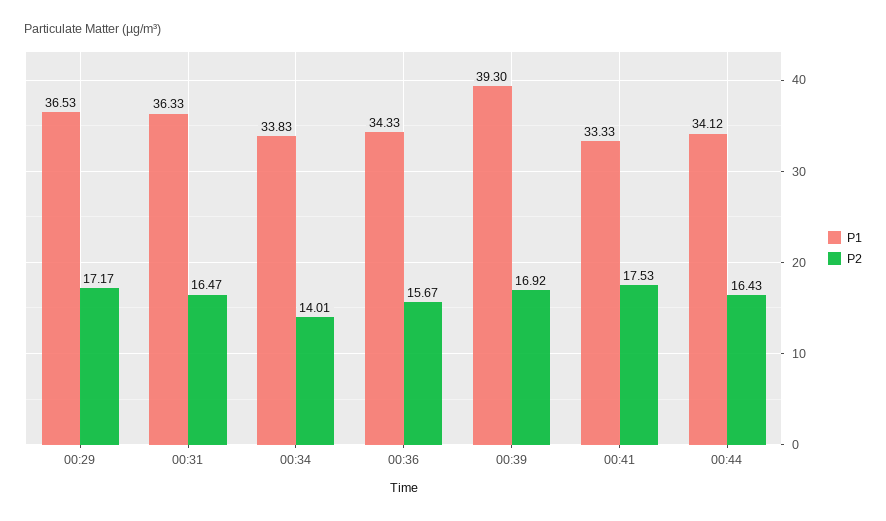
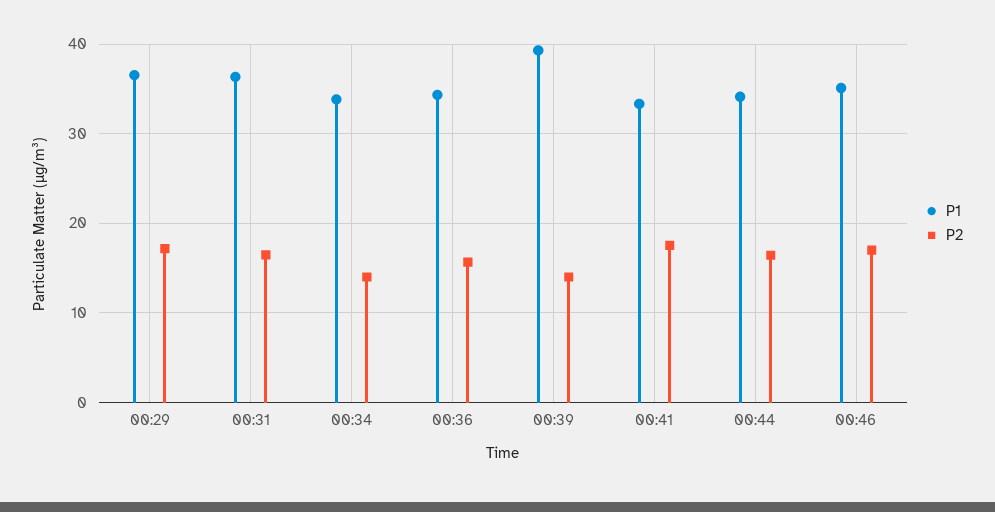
P2, 00:39: 16.92 -> 14
P1, 00:46: none -> 35
P2, 00:46: none -> 17

